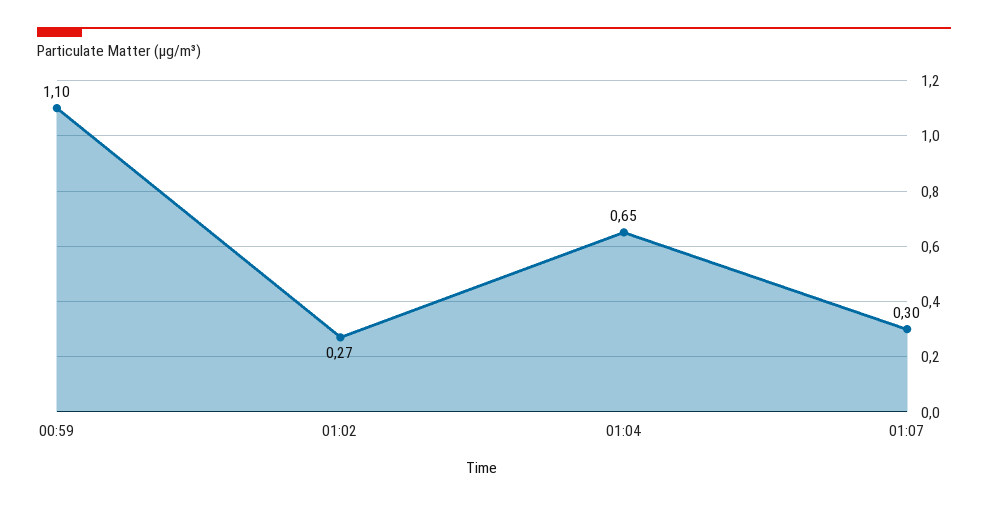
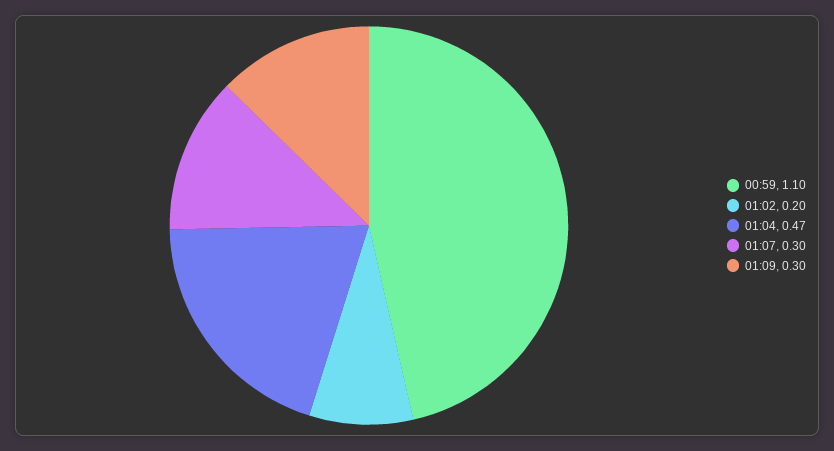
01:02: 0.27 -> 0.2
01:04: 0.65 -> 0.47
01:09: none -> 0.3

